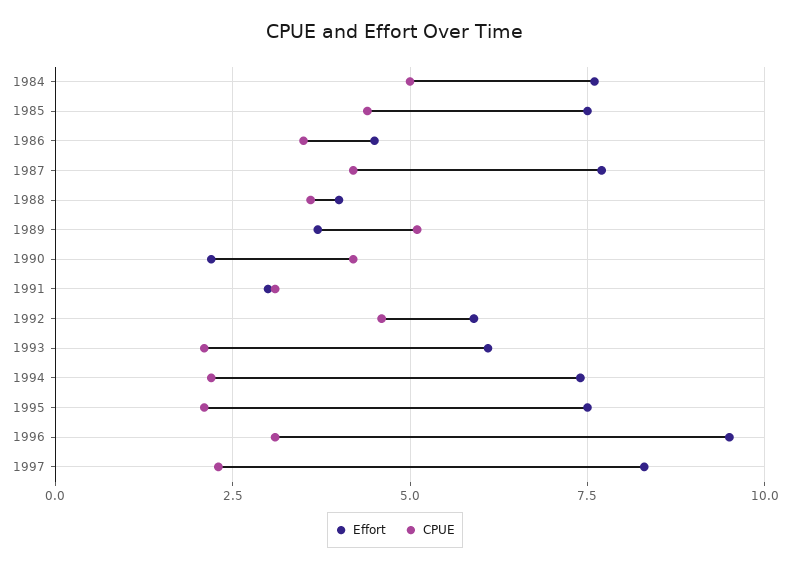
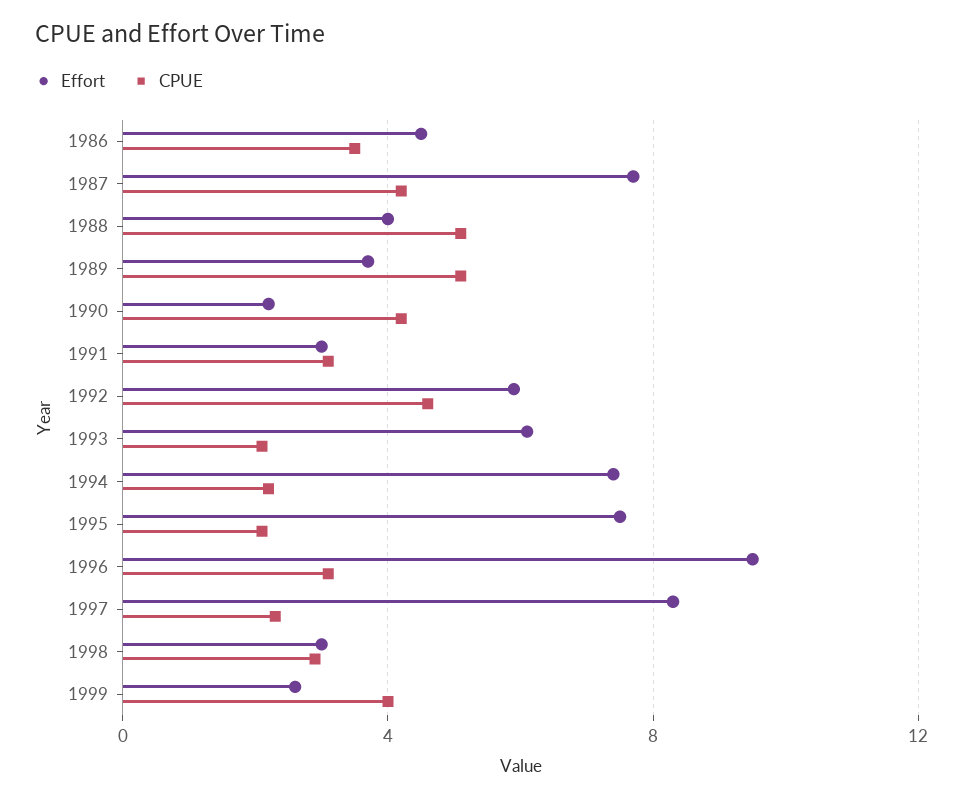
Effort, 1984: 7.5 -> none
CPUE, 1984: 5 -> none
Effort, 1985: 7.5 -> none
CPUE, 1985: 4.5 -> none
CPUE, 1988: 3.5 -> 5
Effort, 1998: none -> 3
CPUE, 1998: none -> 3
Effort, 1999: none -> 2.5
CPUE, 1999: none -> 4

